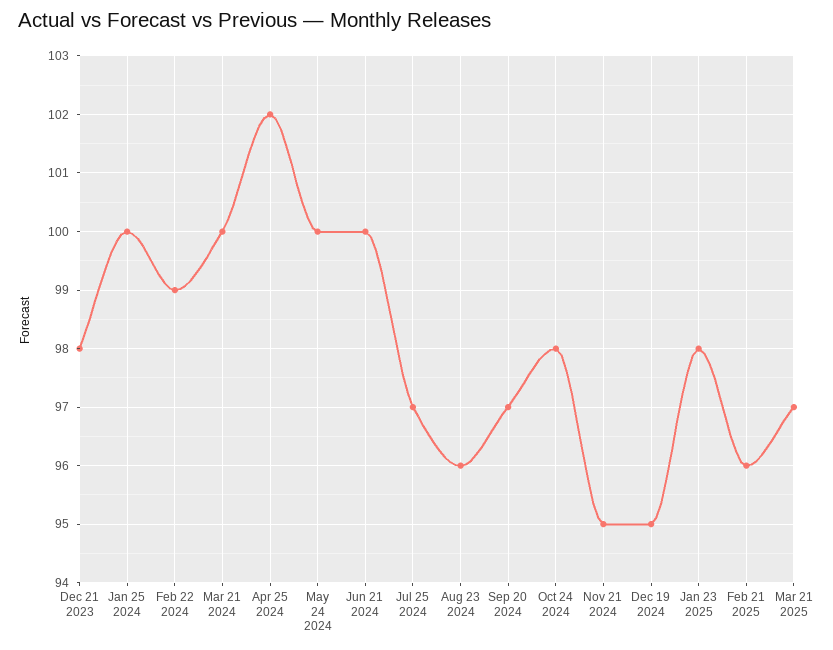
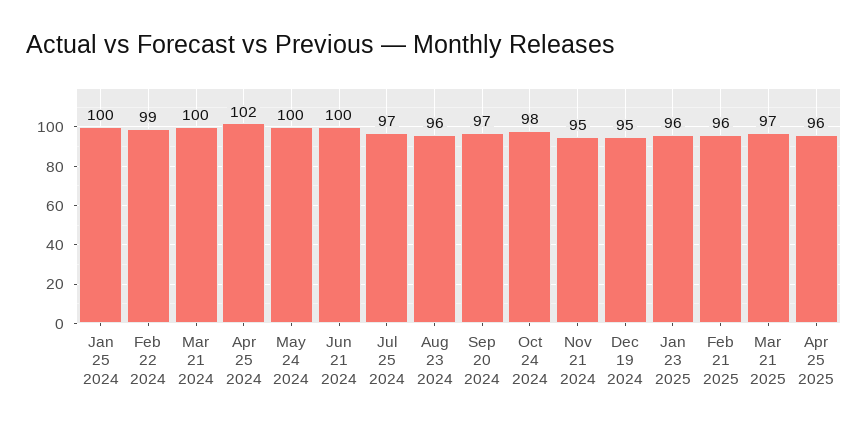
Dec 21 2023: 98 -> none
Jan 23 2025: 98 -> 96
Apr 25 2025: none -> 96

